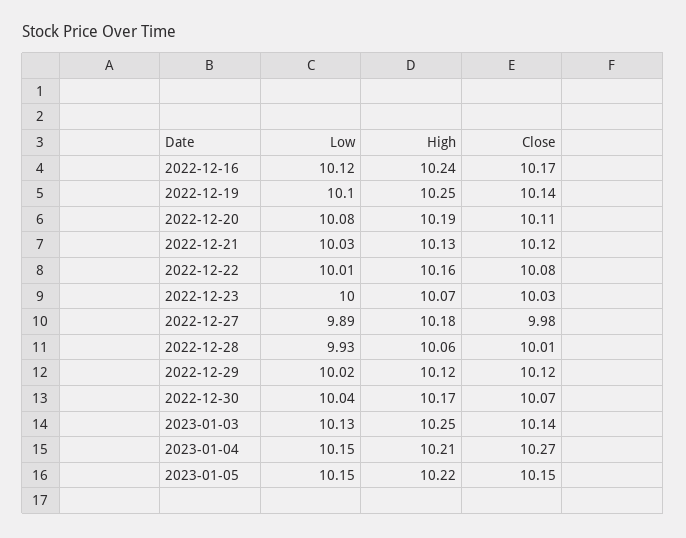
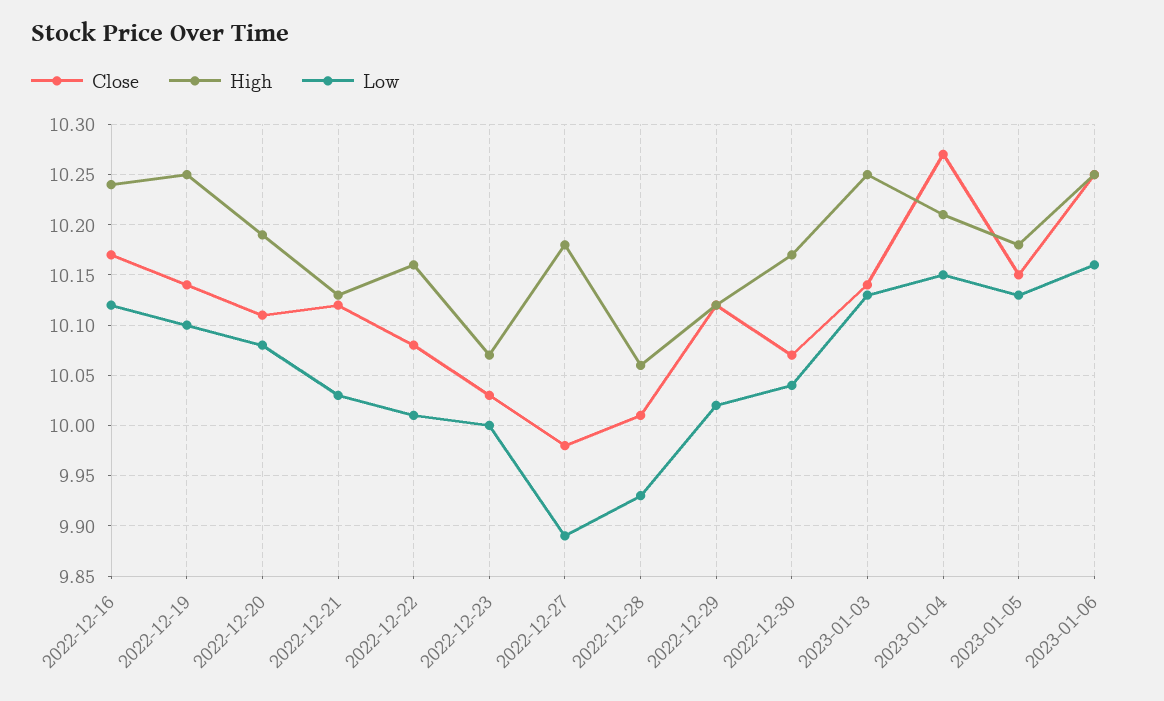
Low, 2023-01-05: 10.15 -> 10.13
High, 2023-01-05: 10.22 -> 10.18
Close, 2023-01-06: none -> 10.25
High, 2023-01-06: none -> 10.25
Low, 2023-01-06: none -> 10.16

